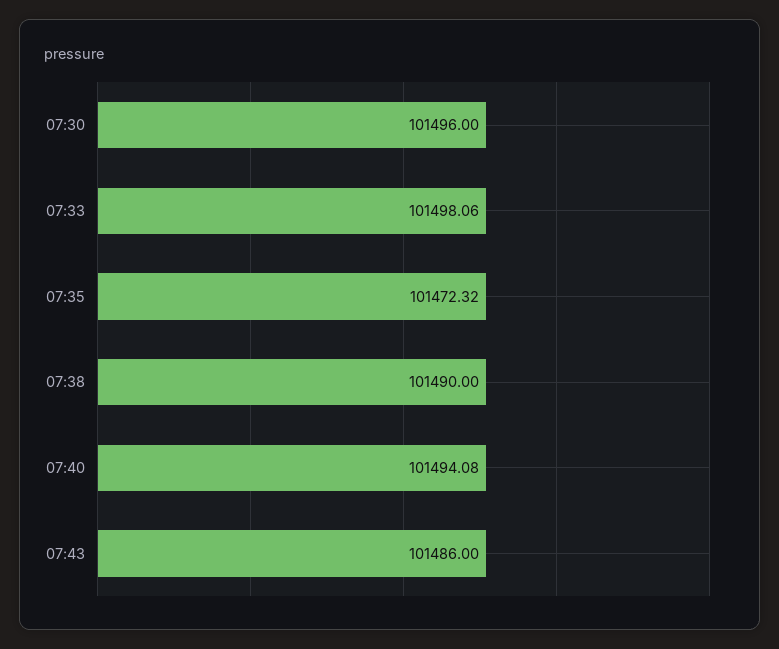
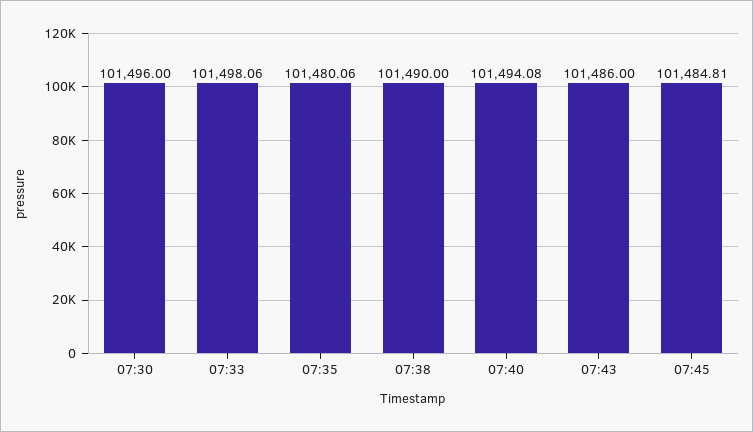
07:35: 101472.32 -> 101480.06
07:45: none -> 101484.81

